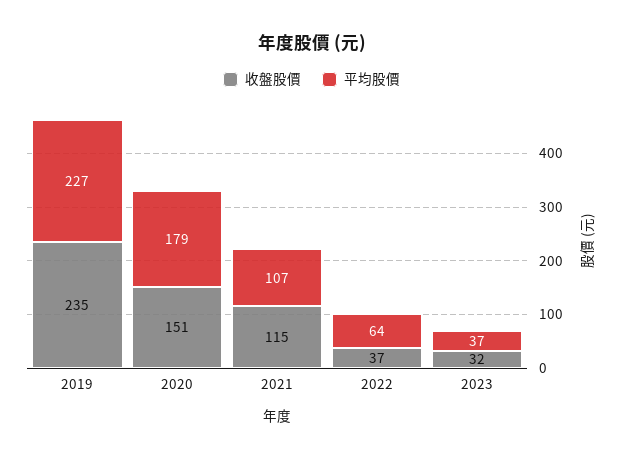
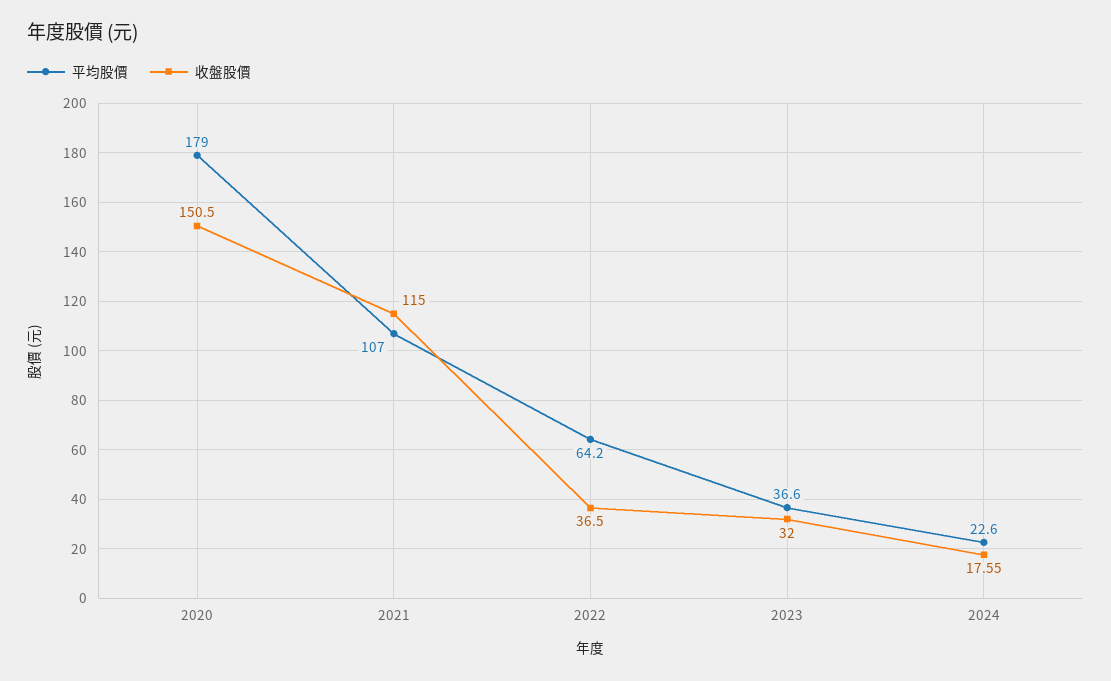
收盤股價, 2019: 235 -> none
平均股價, 2019: 227 -> none
平均股價, 2024: none -> 22.6
收盤股價, 2024: none -> 17.55

